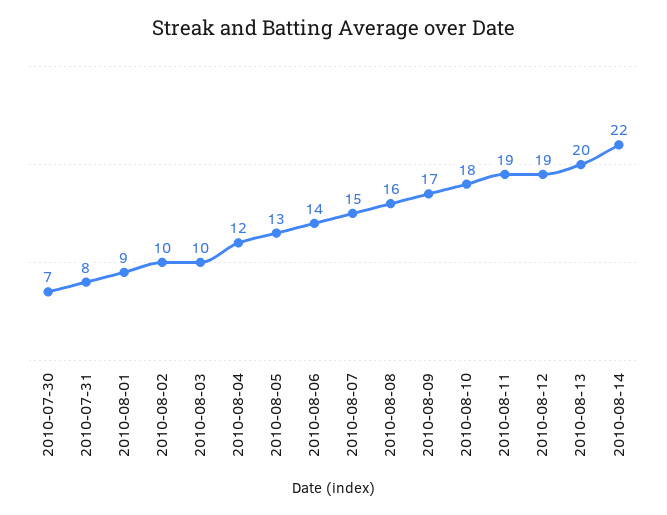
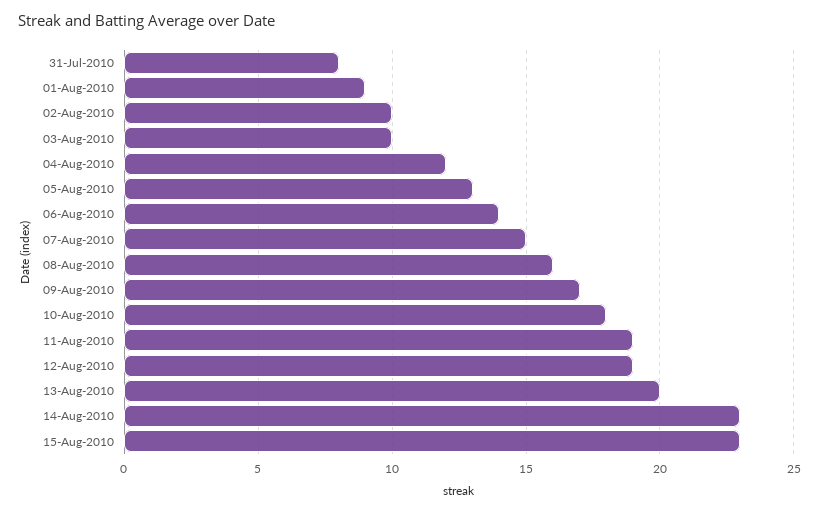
2010-07-30: 7 -> none
2010-08-14: 22 -> 23
15-Aug-2010: none -> 23

